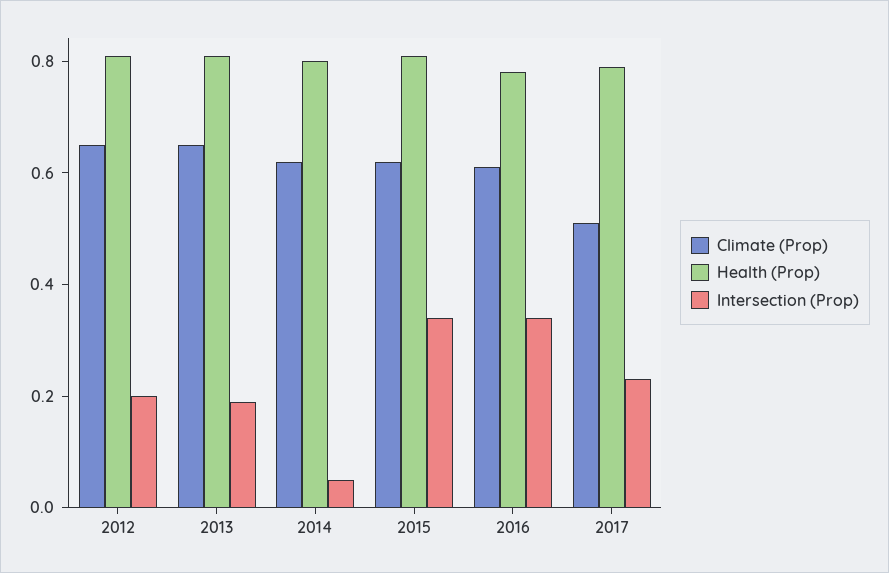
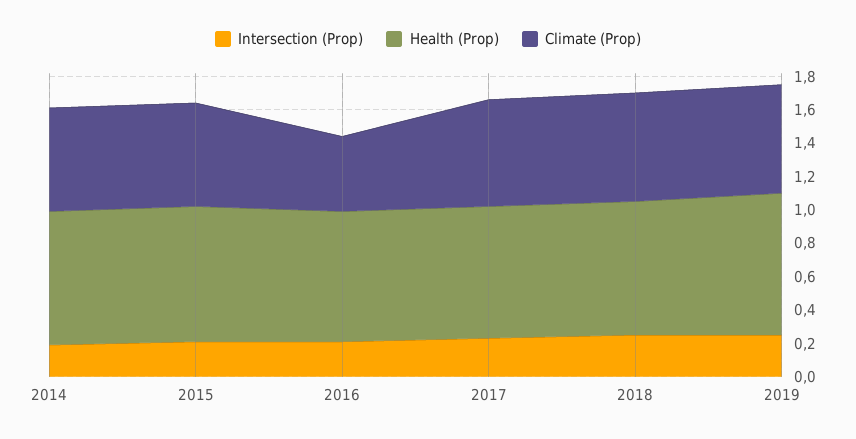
Climate (Prop), 2012: 0.65 -> none
Health (Prop), 2012: 0.8 -> none
Intersection (Prop), 2012: 0.2 -> none
Climate (Prop), 2013: 0.65 -> none
Health (Prop), 2013: 0.8 -> none
Intersection (Prop), 2013: 0.2 -> none
Intersection (Prop), 2014: 0.05 -> 0.2
Intersection (Prop), 2015: 0.35 -> 0.2
Climate (Prop), 2016: 0.6 -> 0.45
Intersection (Prop), 2016: 0.35 -> 0.2
Climate (Prop), 2017: 0.5 -> 0.65
Intersection (Prop), 2018: none -> 0.25
Health (Prop), 2018: none -> 0.8
Climate (Prop), 2018: none -> 0.65
Intersection (Prop), 2019: none -> 0.25
Health (Prop), 2019: none -> 0.85
Climate (Prop), 2019: none -> 0.65

